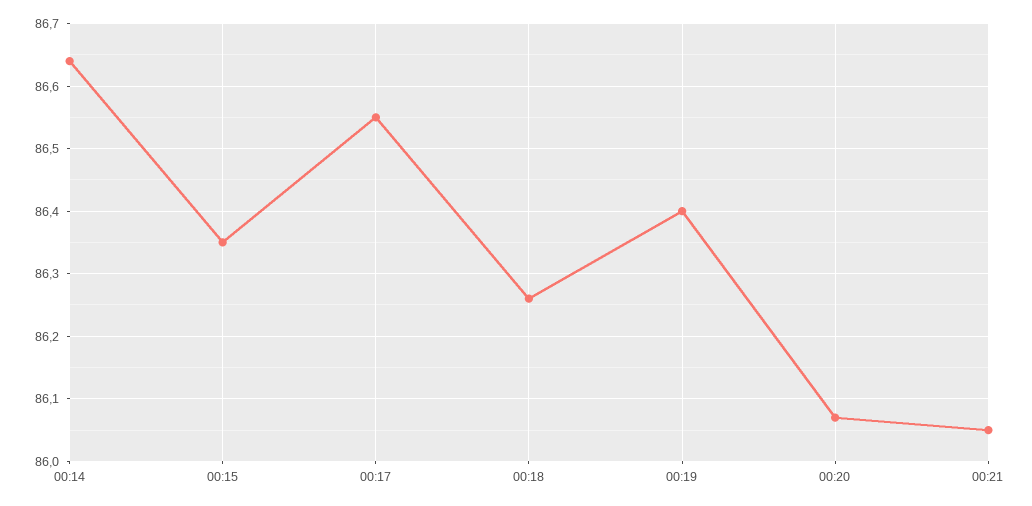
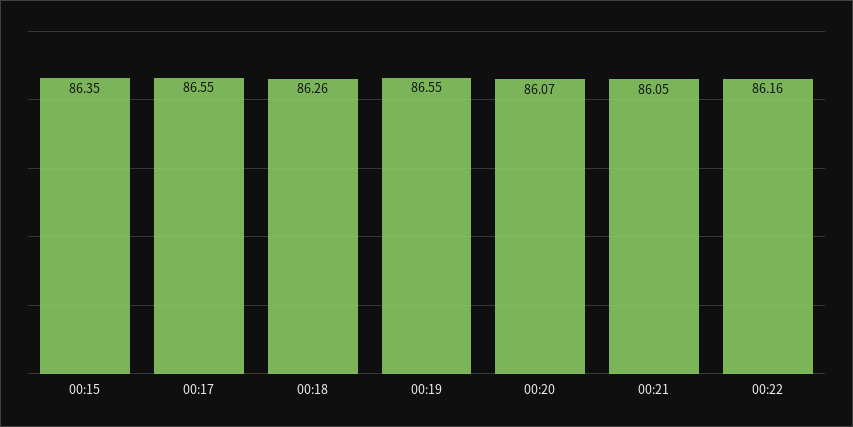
00:14: 86.64 -> none
00:19: 86.4 -> 86.55
00:22: none -> 86.16

